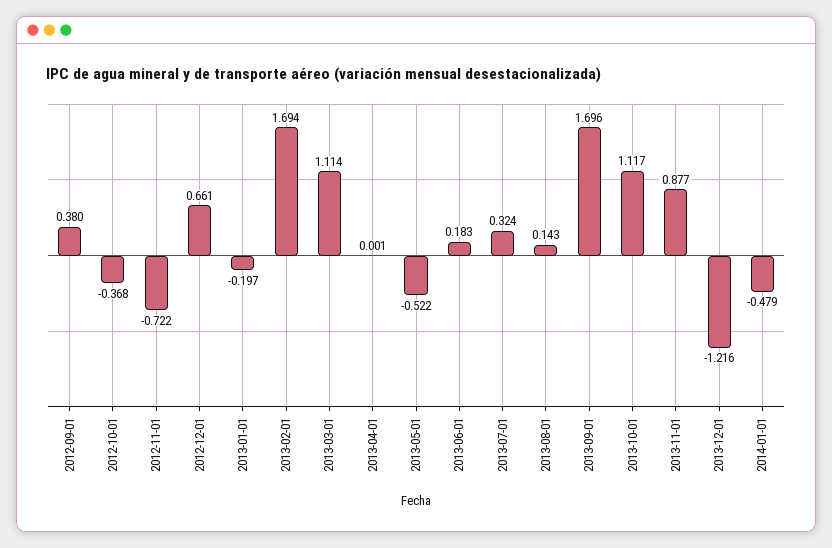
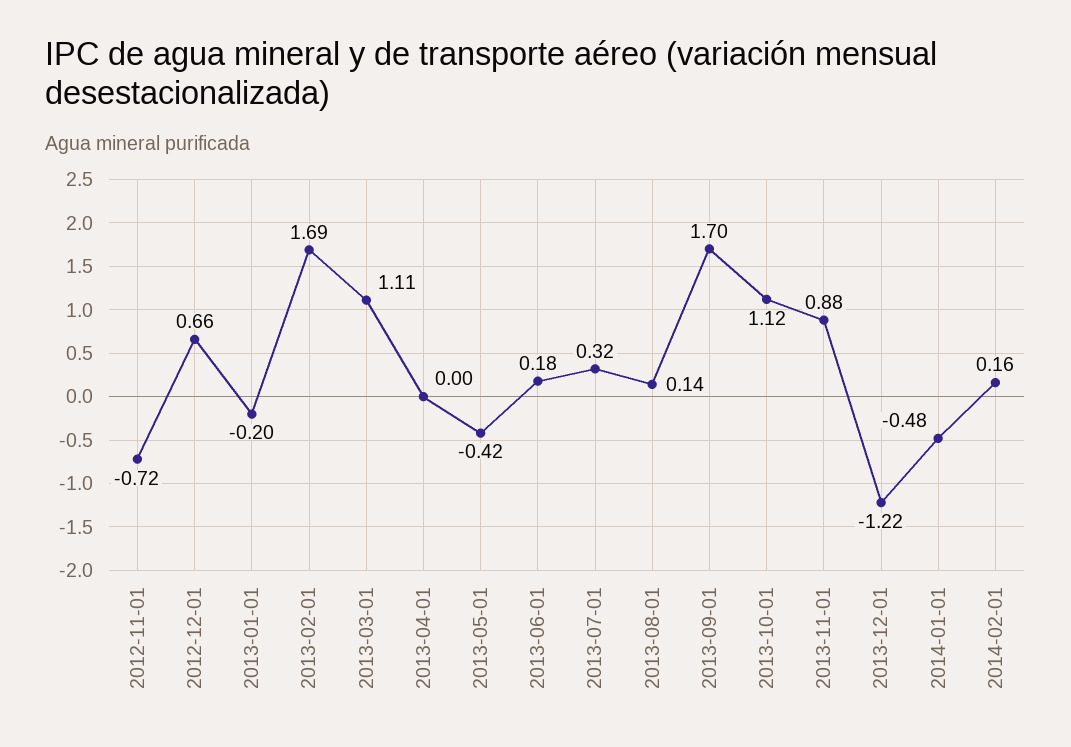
2012-09-01: 0.38 -> none
2012-10-01: -0.368 -> none
2013-05-01: -0.522 -> -0.42
2014-02-01: none -> 0.16

